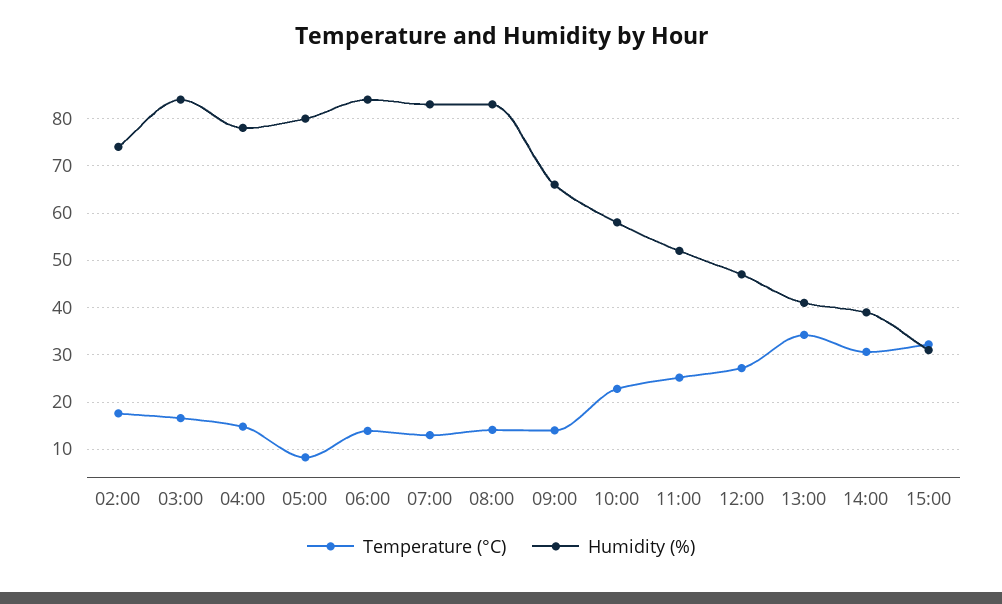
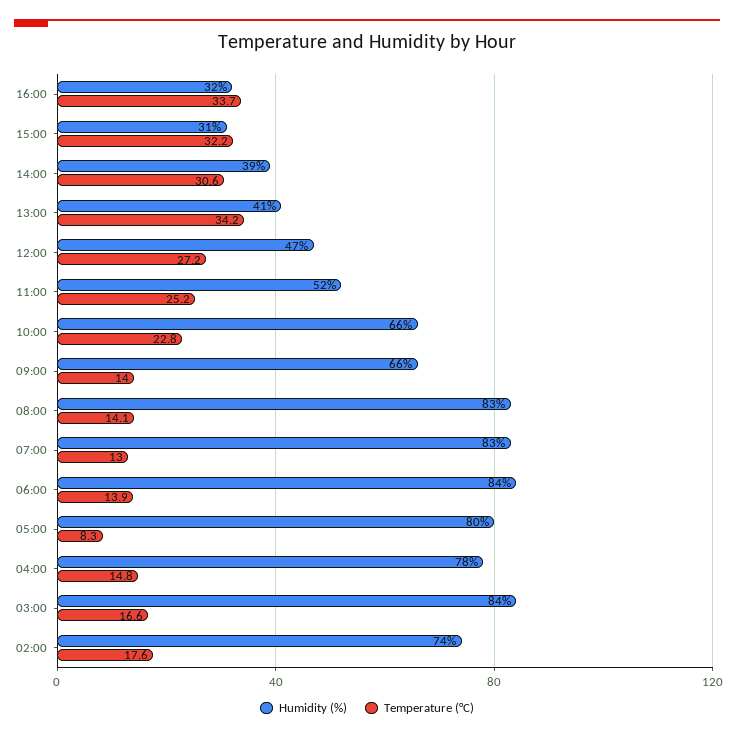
Humidity (%), 10:00: 58 -> 66
Humidity (%), 16:00: none -> 32
Temperature (°C), 16:00: none -> 33.7

